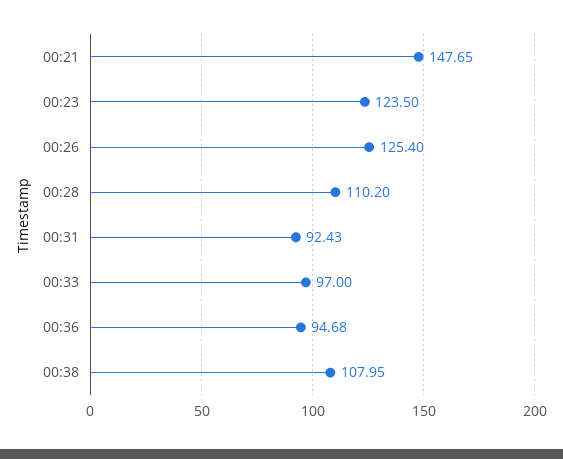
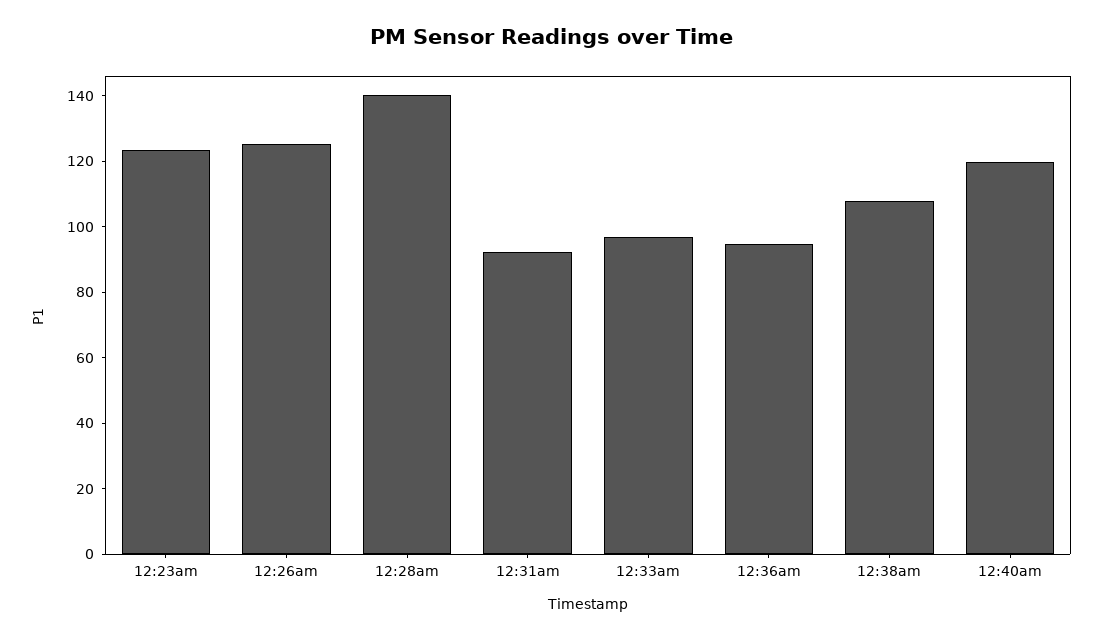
00:21: 147.65 -> none
00:28: 110.2 -> 140
12:40am: none -> 120

